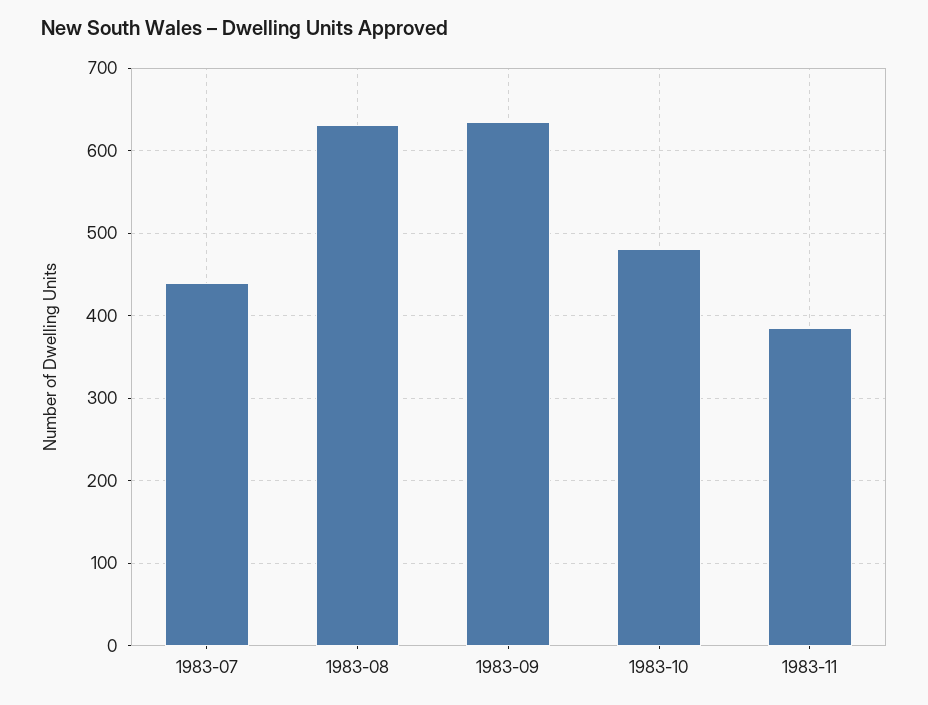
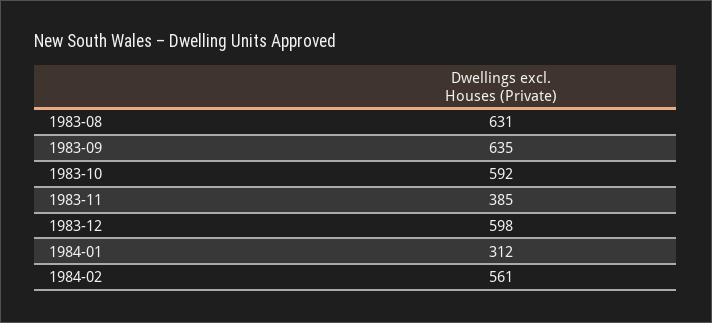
1983-07: 440 -> none
1983-10: 480 -> 592
1983-12: none -> 598
1984-01: none -> 312
1984-02: none -> 561

